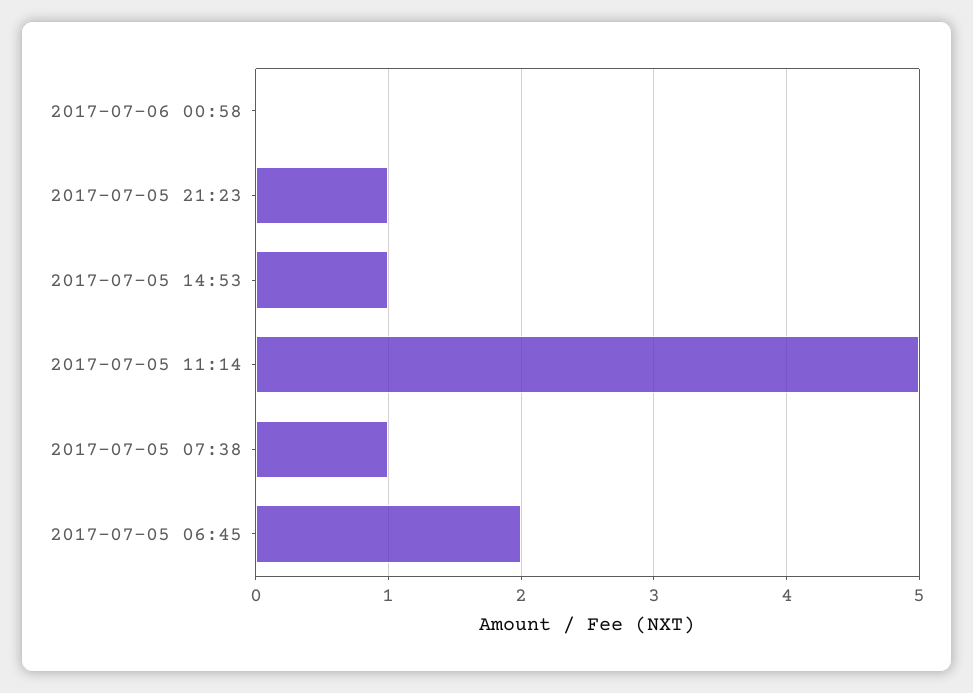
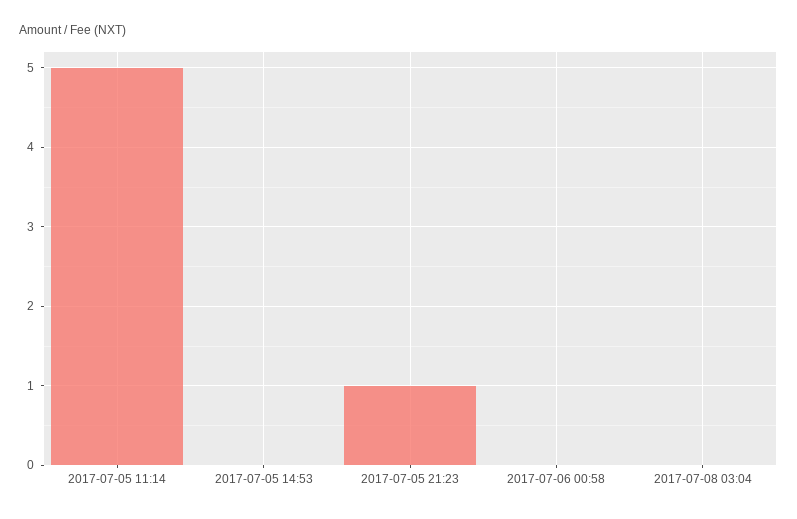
2017-07-05 14:53: 1 -> 0
2017-07-05 07:38: 1 -> none
2017-07-05 06:45: 2 -> none
2017-07-08 03:04: none -> 0

